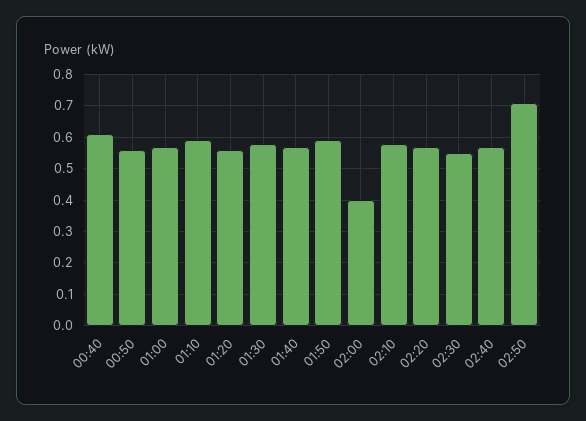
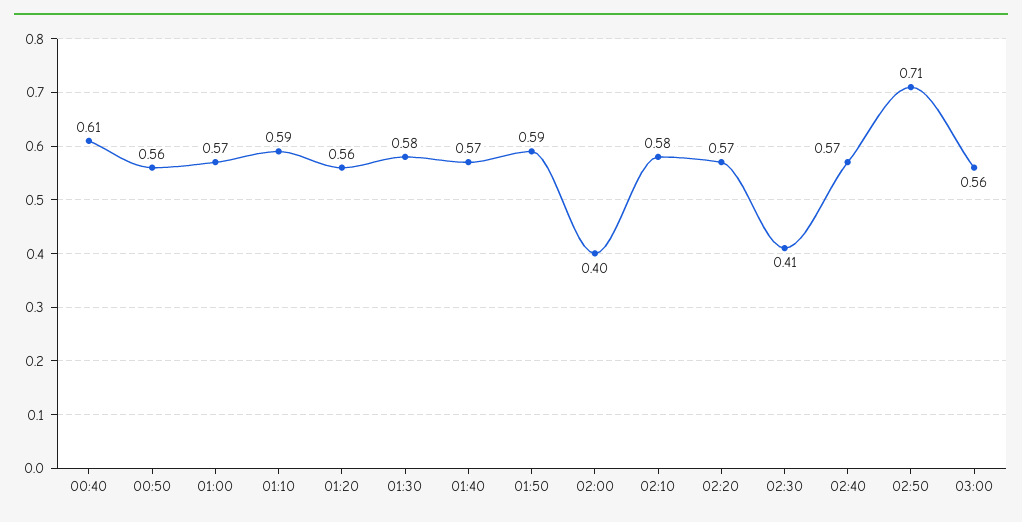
02:30: 0.55 -> 0.41
03:00: none -> 0.56

